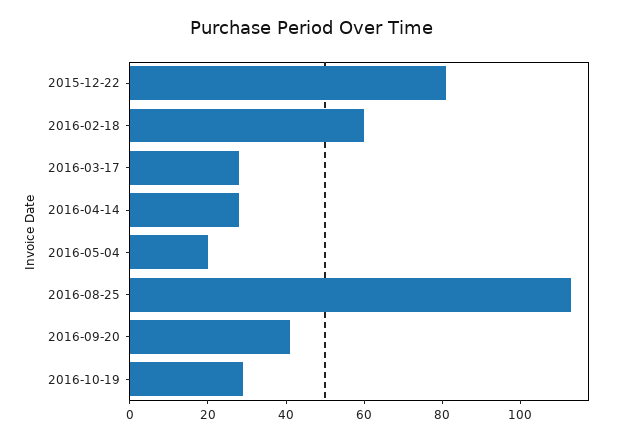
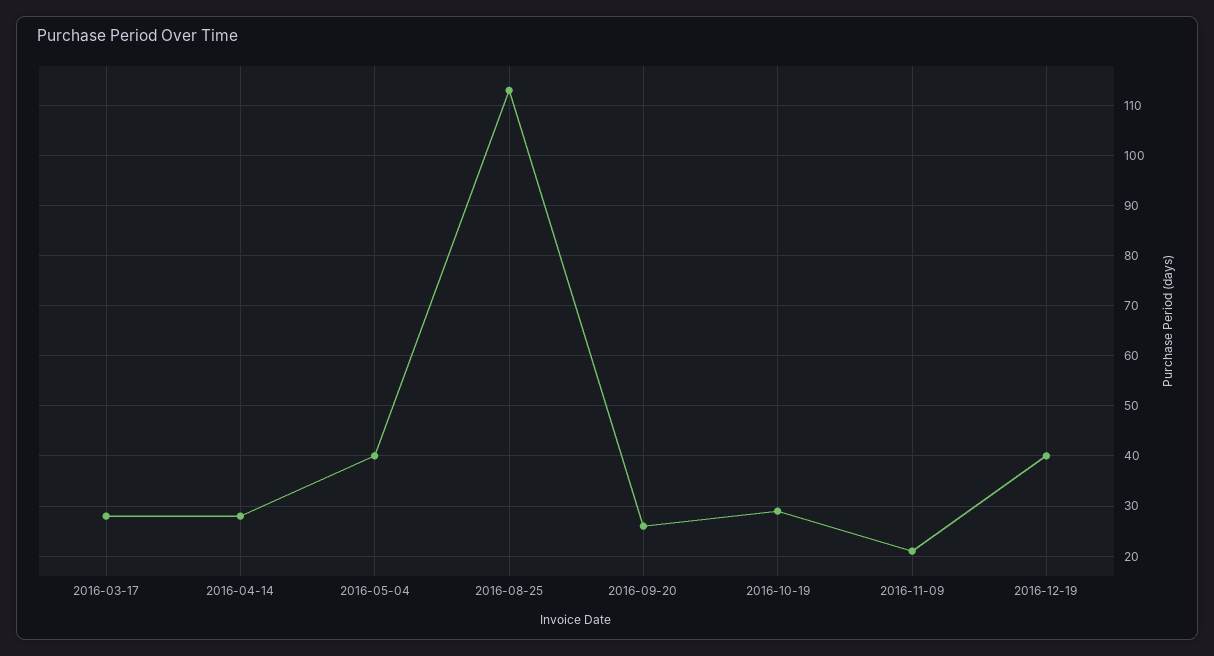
2015-12-22: 80 -> none
2016-02-18: 60 -> none
2016-05-04: 20 -> 40
2016-09-20: 40 -> 25
2016-11-09: none -> 20
2016-12-19: none -> 40

